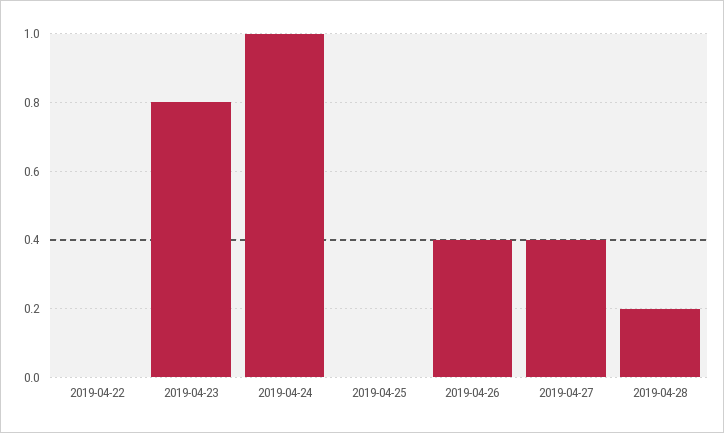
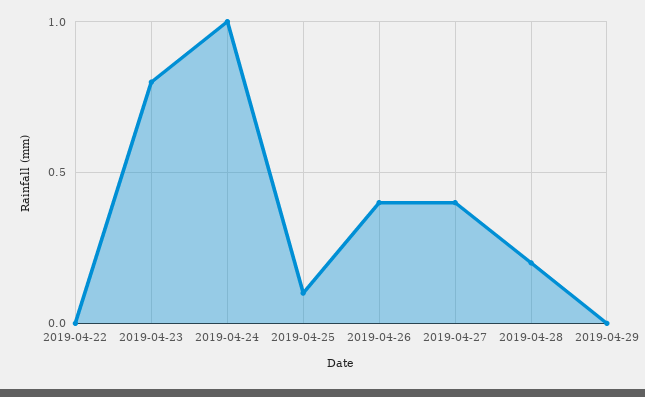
2019-04-25: 0 -> 0.1
2019-04-29: none -> 0

